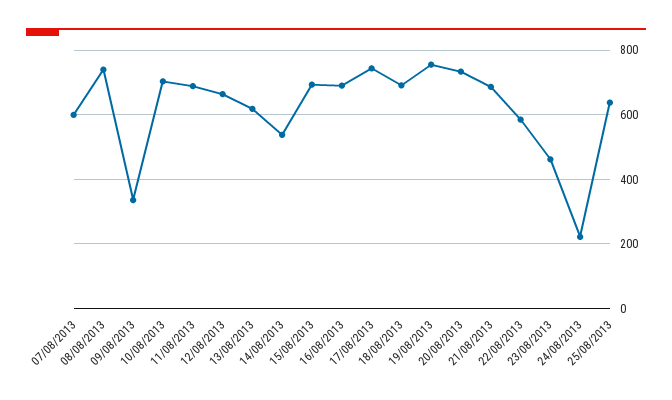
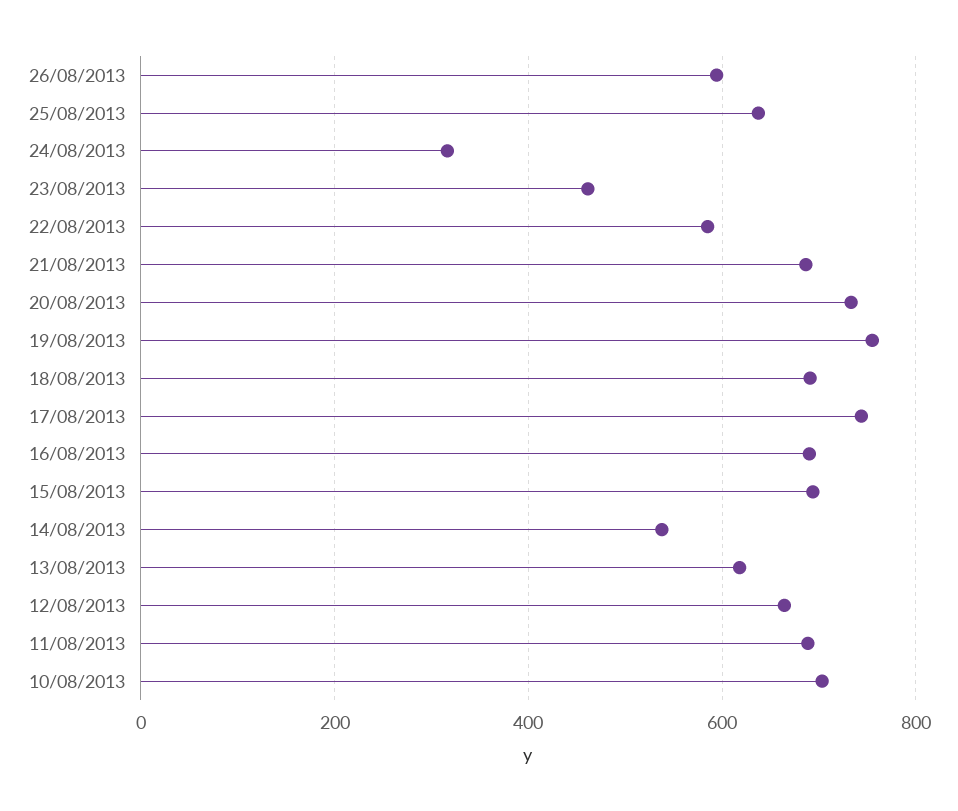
07/08/2013: 600 -> none
08/08/2013: 740 -> none
09/08/2013: 340 -> none
24/08/2013: 220 -> 320
26/08/2013: none -> 600

